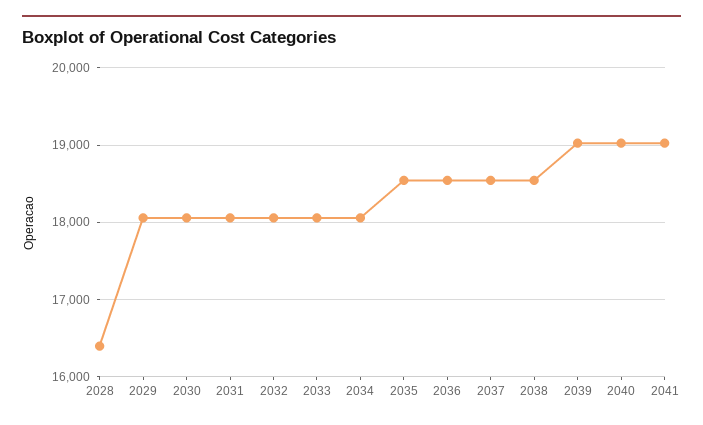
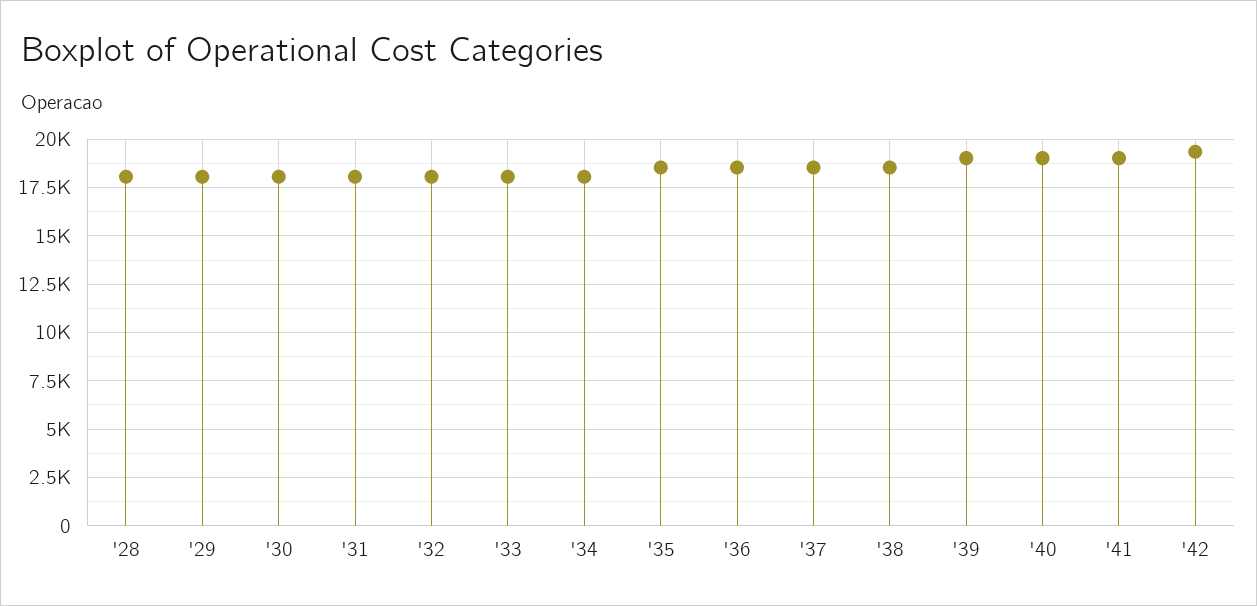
2028: 16400 -> 18000
'42: none -> 19500

